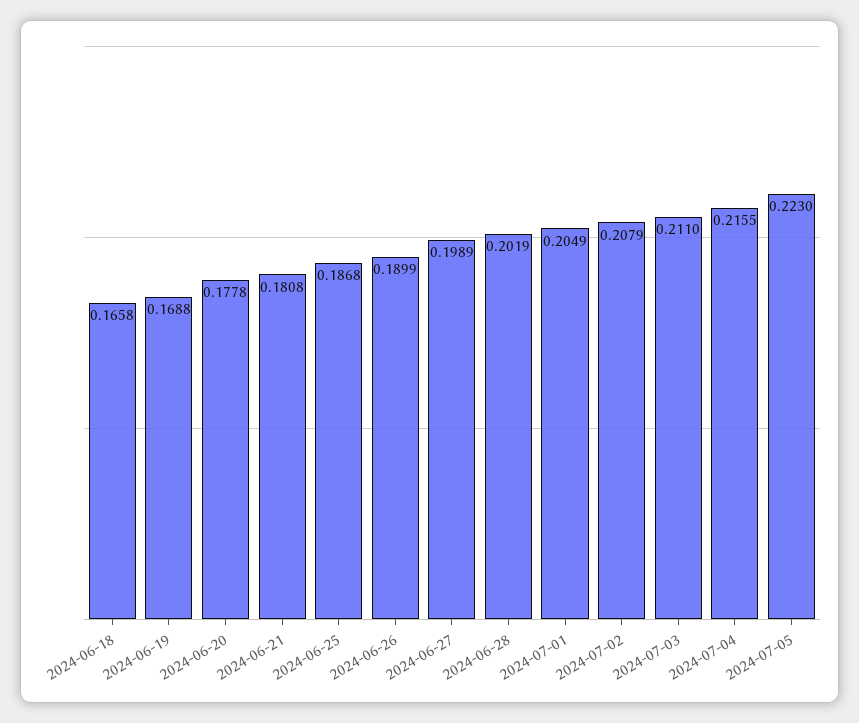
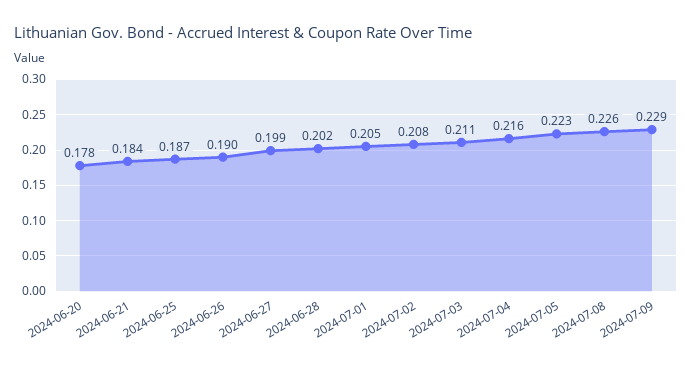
2024-06-18: 0.1658 -> none
2024-06-19: 0.1688 -> none
2024-06-21: 0.1808 -> 0.184
2024-07-08: none -> 0.226
2024-07-09: none -> 0.229

